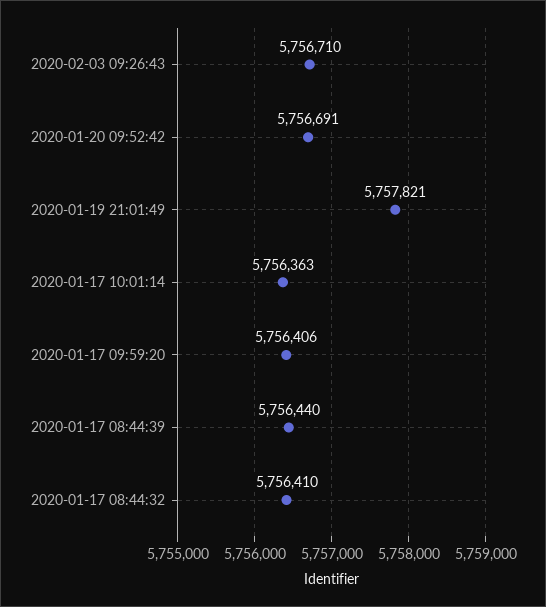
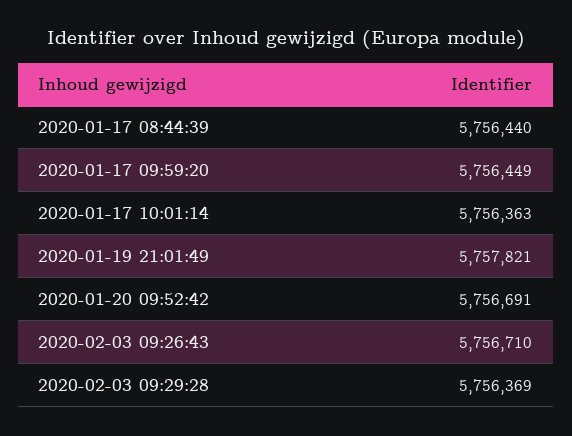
2020-01-17 09:59:20: 5756406 -> 5756449
2020-01-17 08:44:32: 5756410 -> none
2020-02-03 09:29:28: none -> 5756369

